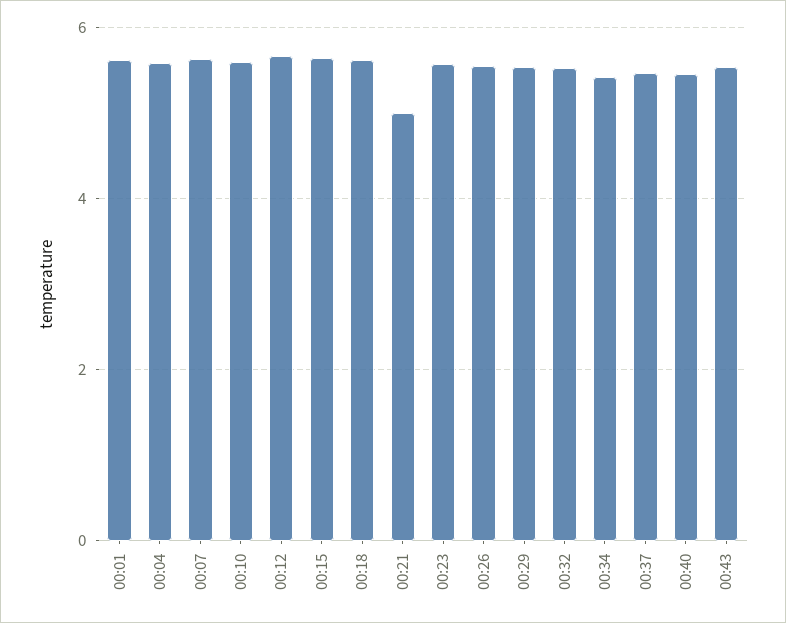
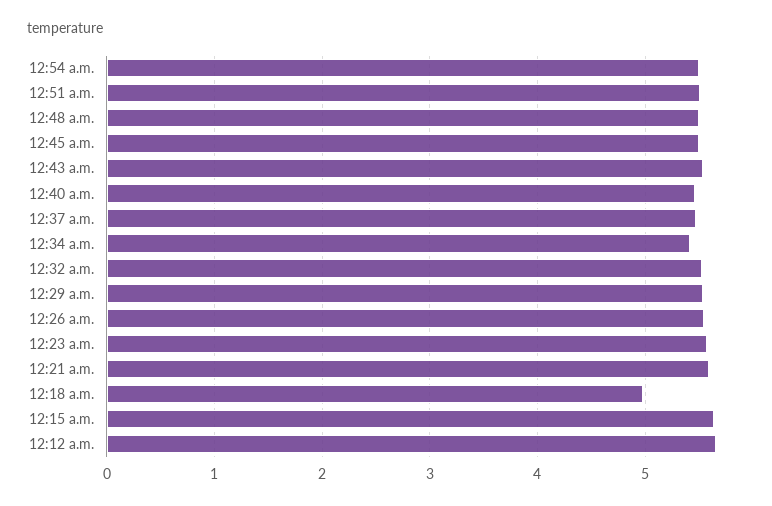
00:01: 5.6 -> none
00:04: 5.6 -> none
00:07: 5.6 -> none
00:10: 5.6 -> none
00:18: 5.6 -> 5
00:21: 5 -> 5.6
12:54 a.m.: none -> 5.5
12:51 a.m.: none -> 5.5
12:48 a.m.: none -> 5.5
12:45 a.m.: none -> 5.5

